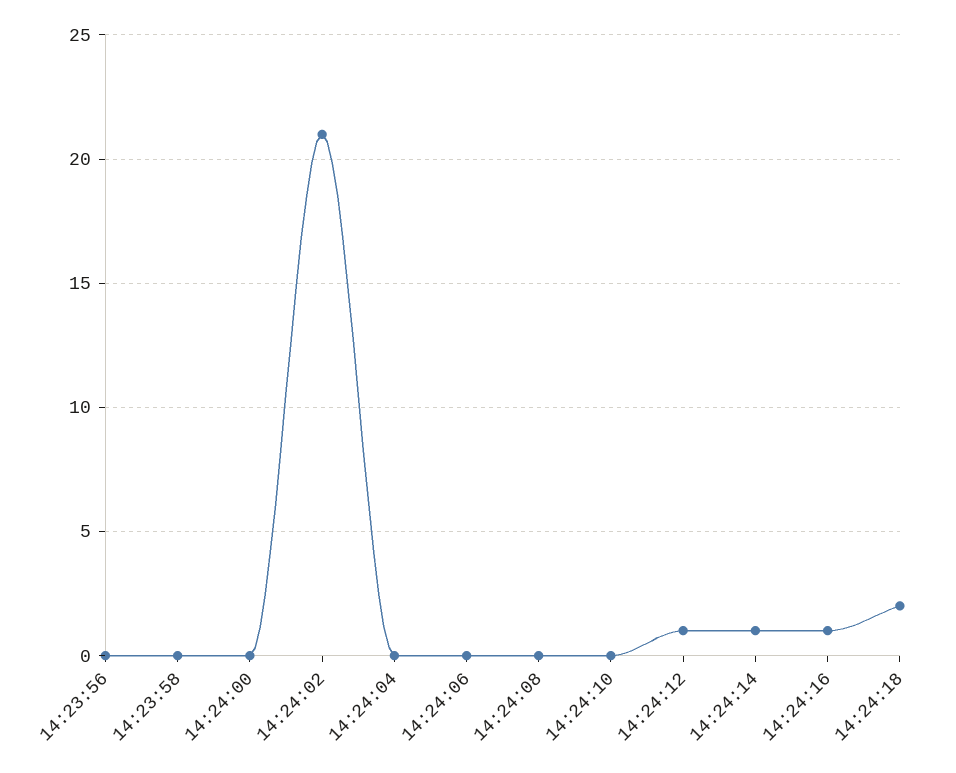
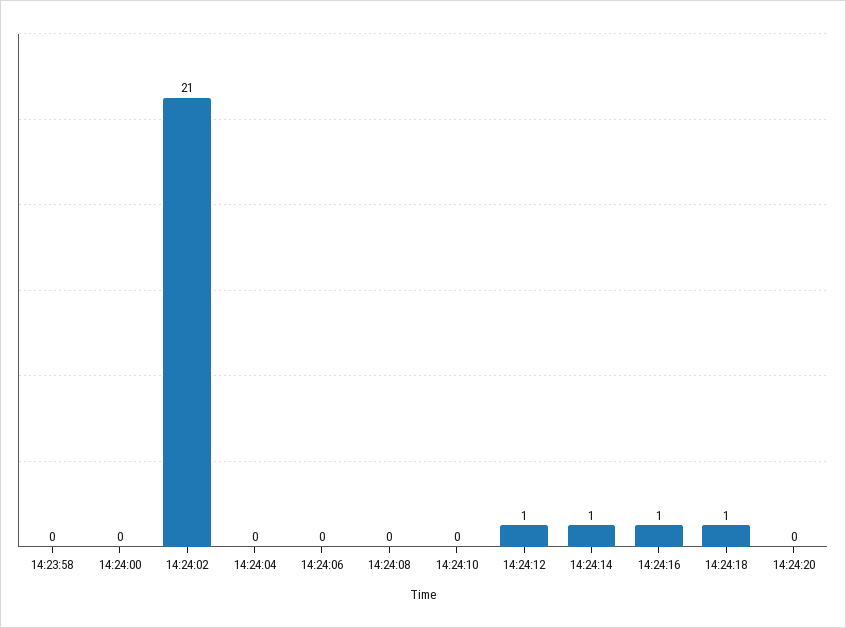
14:23:56: 0 -> none
14:24:18: 2 -> 1
14:24:20: none -> 0

